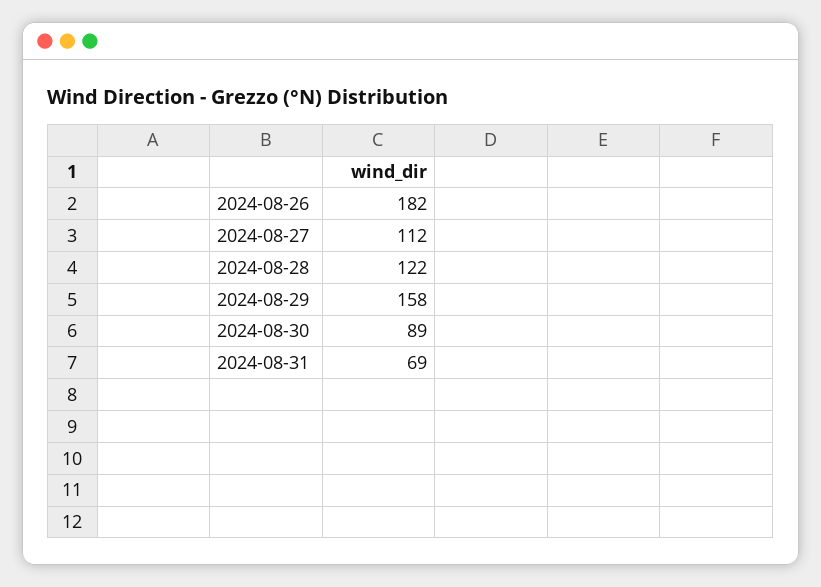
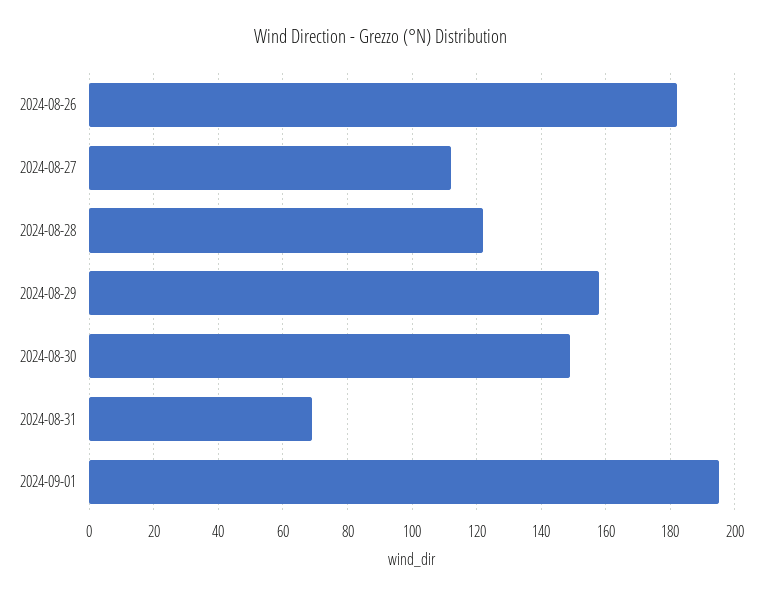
2024-08-30: 89 -> 150
2024-09-01: none -> 195

